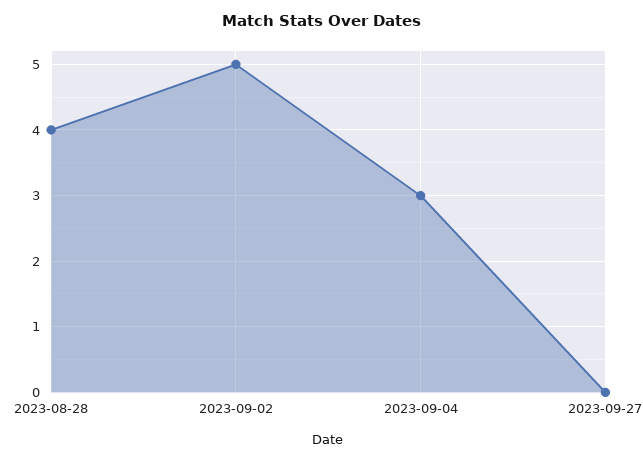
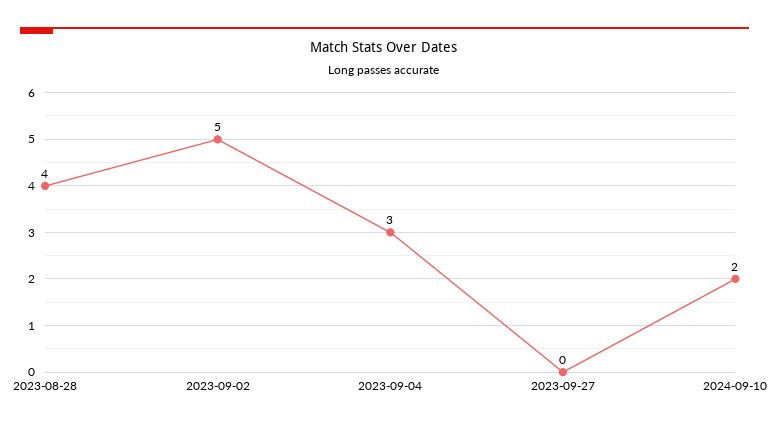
2024-09-10: none -> 2

